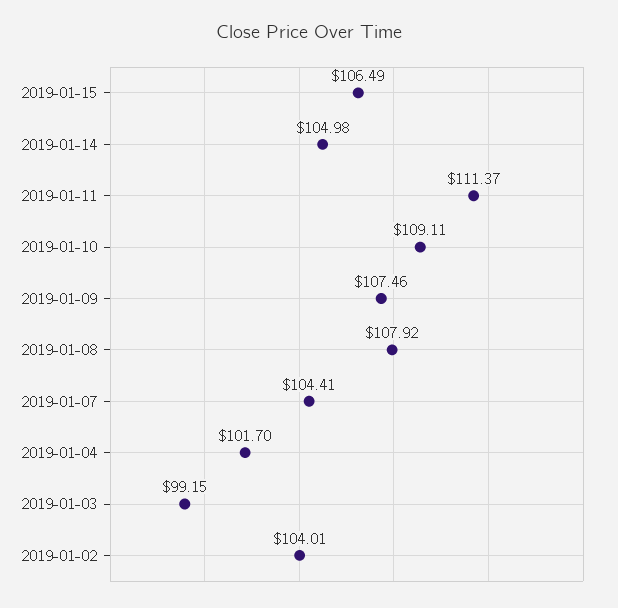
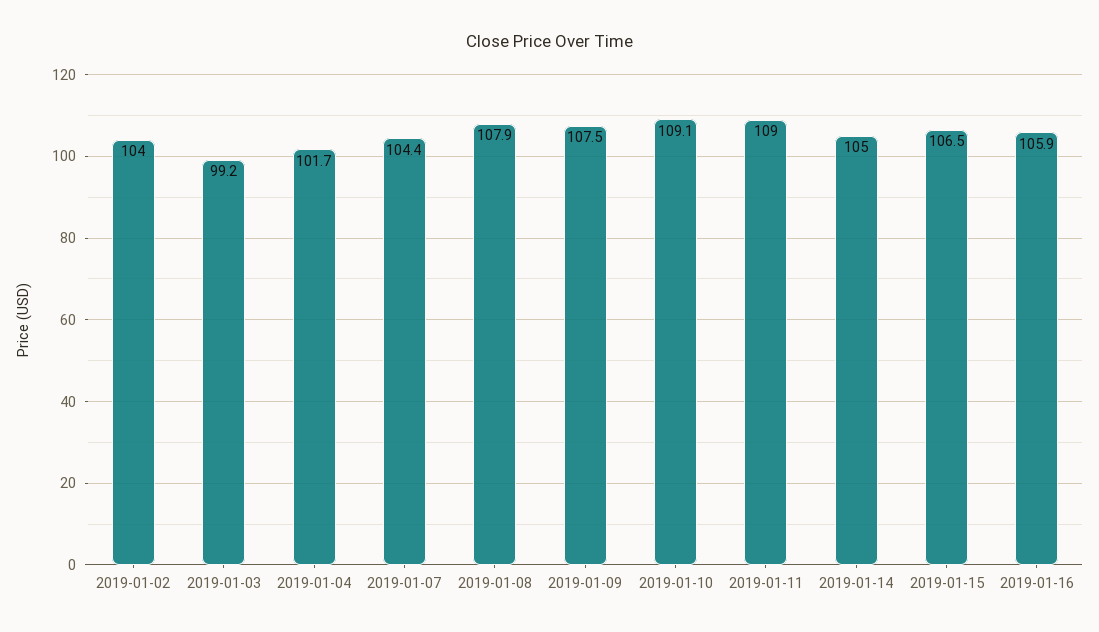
2019-01-11: 111.37 -> 109
2019-01-16: none -> 105.9

